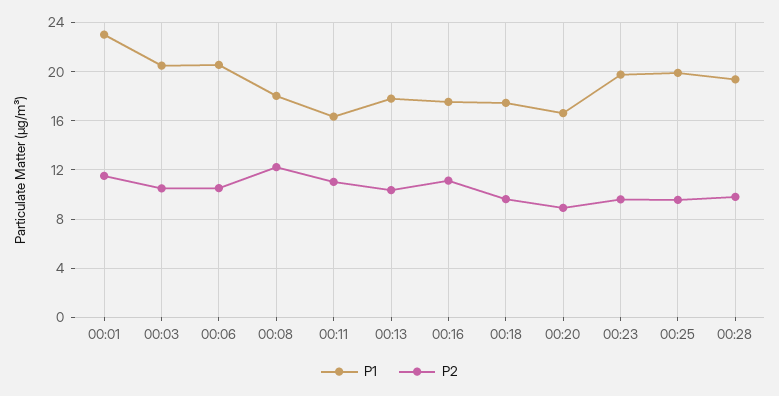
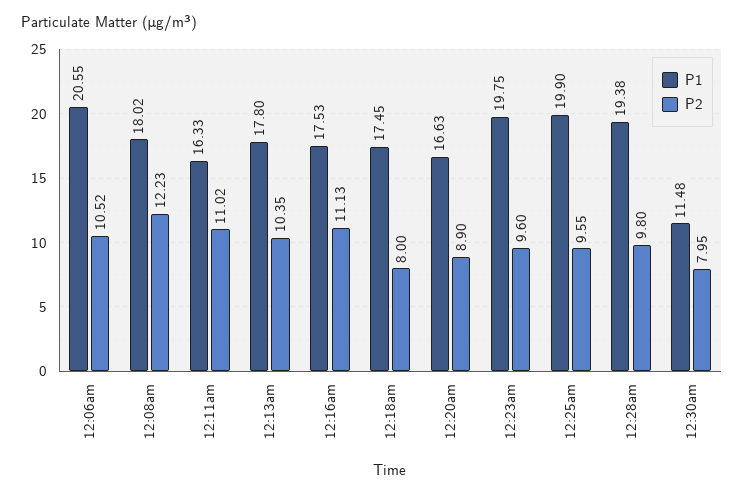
P1, 00:01: 23 -> none
P2, 00:01: 11.5 -> none
P1, 00:03: 20.5 -> none
P2, 00:03: 10.5 -> none
P2, 00:18: 9.5 -> 8
P1, 12:30am: none -> 11.48
P2, 12:30am: none -> 7.95

